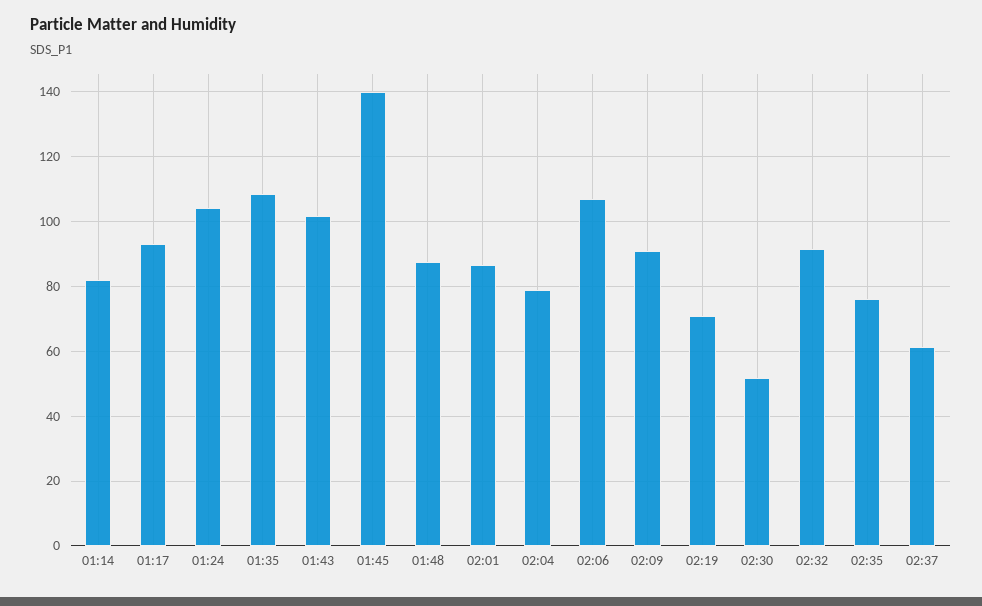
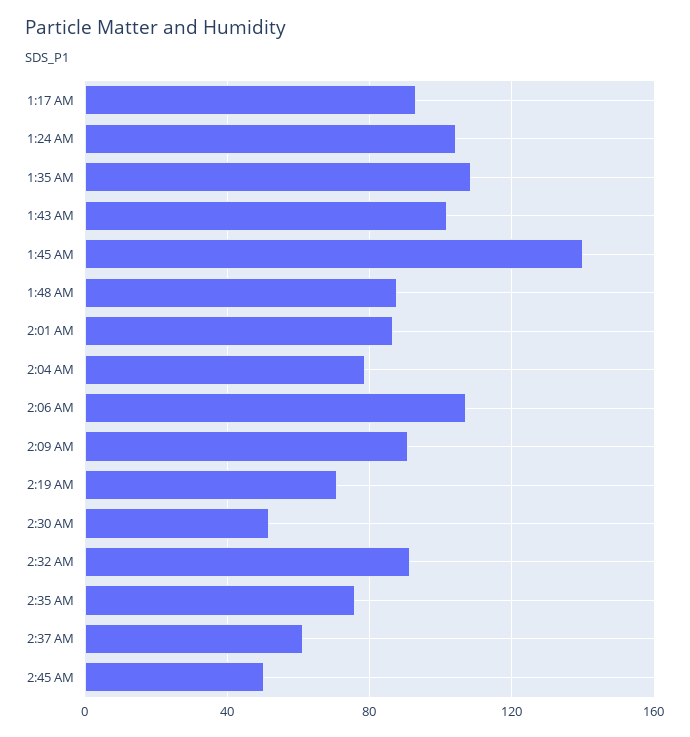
01:14: 82 -> none
2:45 AM: none -> 50

